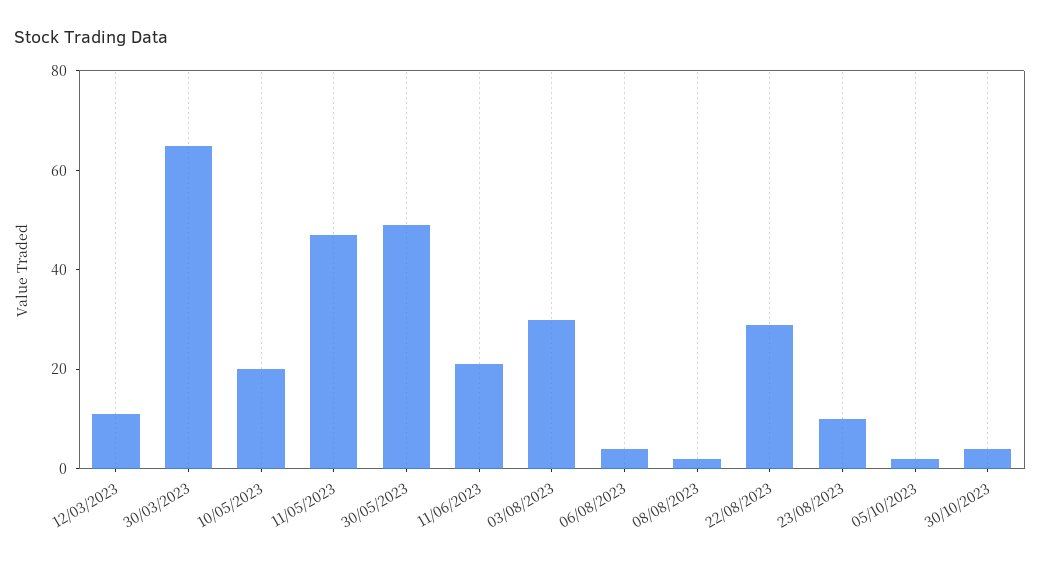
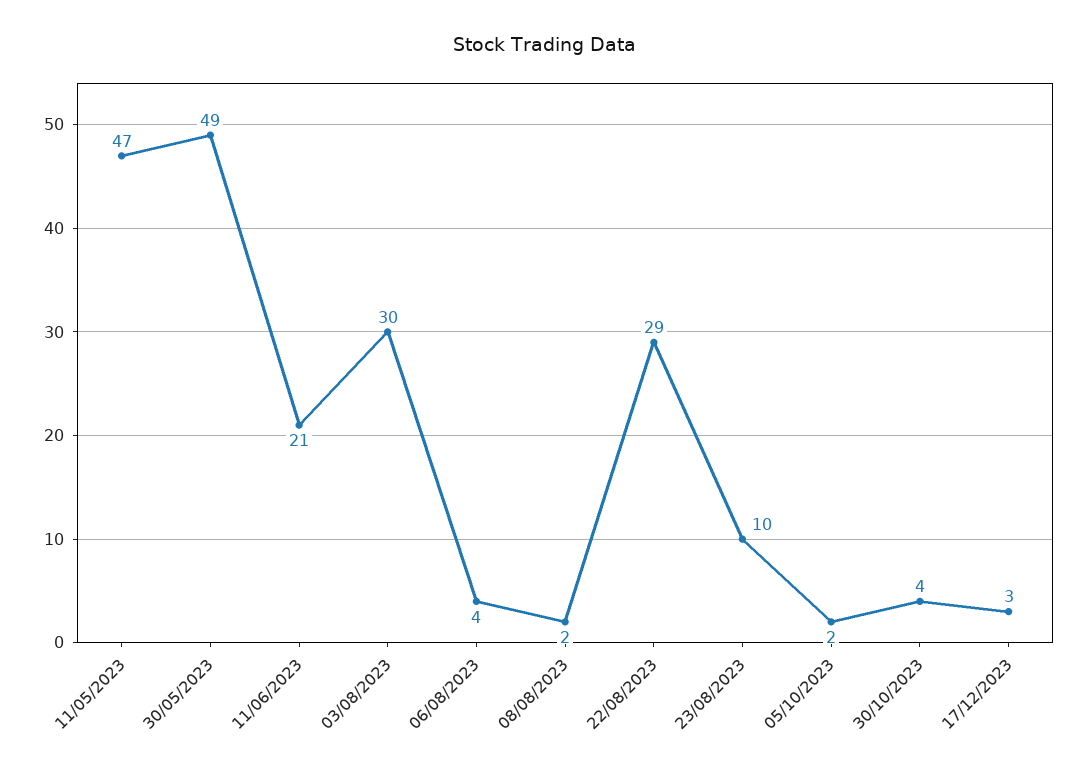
12/03/2023: 10 -> none
30/03/2023: 65 -> none
10/05/2023: 20 -> none
17/12/2023: none -> 3

